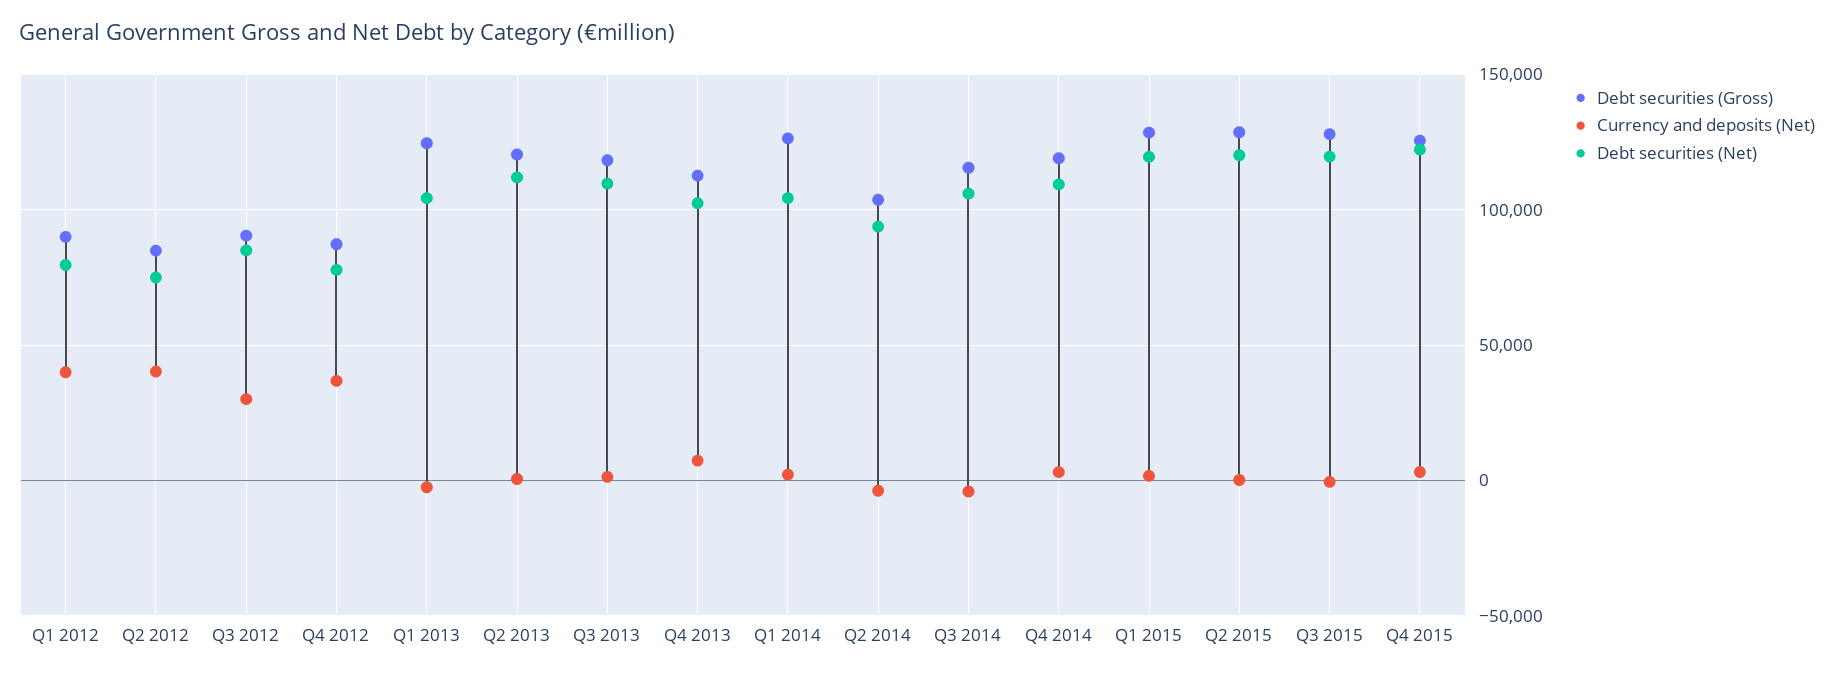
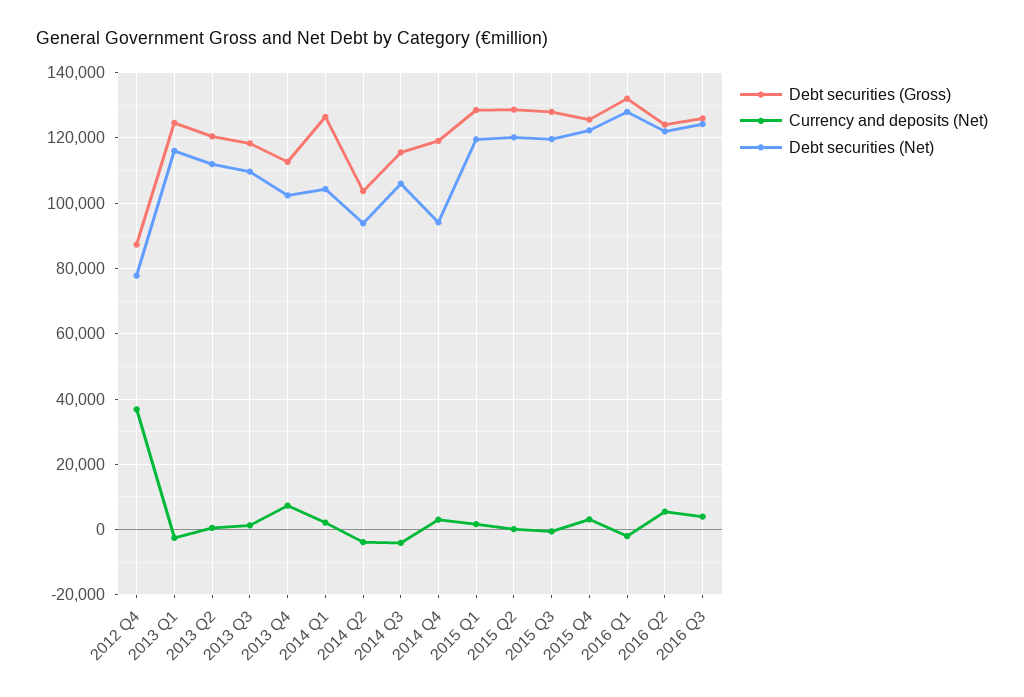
Debt securities (Gross), Q1 2012: 90000 -> none
Currency and deposits (Net), Q1 2012: 40000 -> none
Debt securities (Net), Q1 2012: 80000 -> none
Debt securities (Gross), Q2 2012: 85000 -> none
Currency and deposits (Net), Q2 2012: 40000 -> none
Debt securities (Net), Q2 2012: 75000 -> none
Debt securities (Gross), Q3 2012: 90000 -> none
Currency and deposits (Net), Q3 2012: 30000 -> none
Debt securities (Net), Q3 2012: 85000 -> none
Debt securities (Net), Q1 2013: 105000 -> 116000
Debt securities (Net), Q4 2014: 110000 -> 94000
Debt securities (Gross), 2016 Q1: none -> 132000
Currency and deposits (Net), 2016 Q1: none -> -2000
Debt securities (Net), 2016 Q1: none -> 128000
Debt securities (Gross), 2016 Q2: none -> 124000
Currency and deposits (Net), 2016 Q2: none -> 6000
Debt securities (Net), 2016 Q2: none -> 122000
Debt securities (Gross), 2016 Q3: none -> 126000
Currency and deposits (Net), 2016 Q3: none -> 4000
Debt securities (Net), 2016 Q3: none -> 124000

